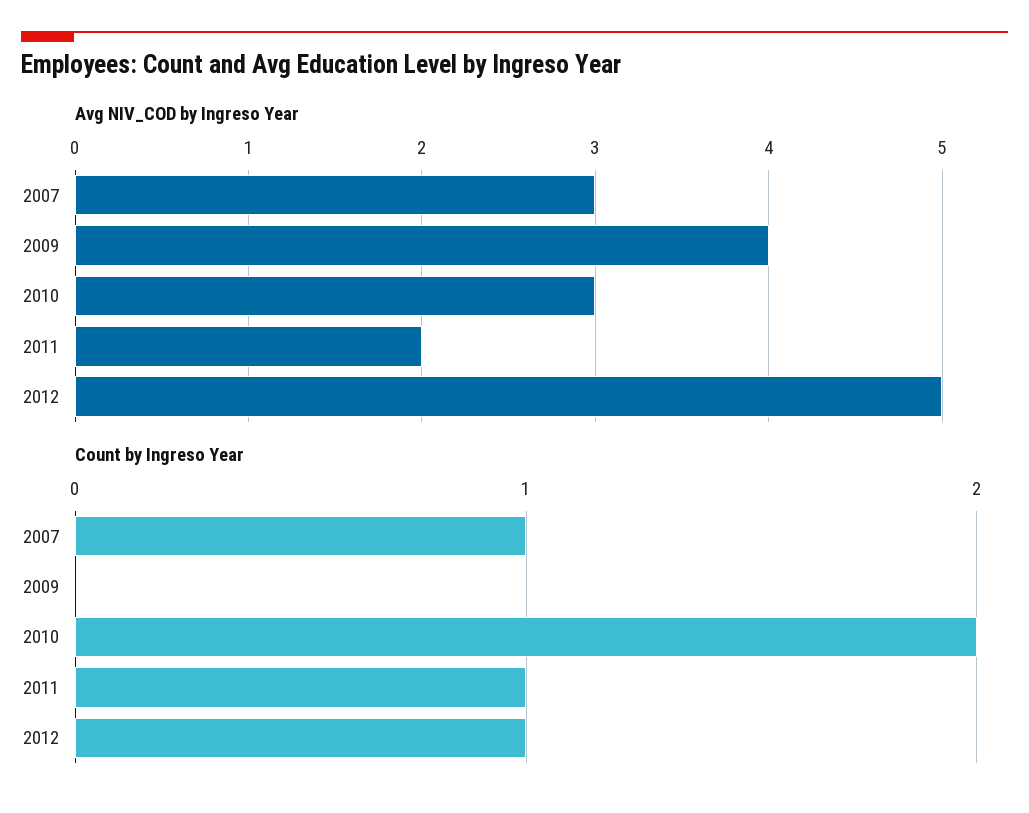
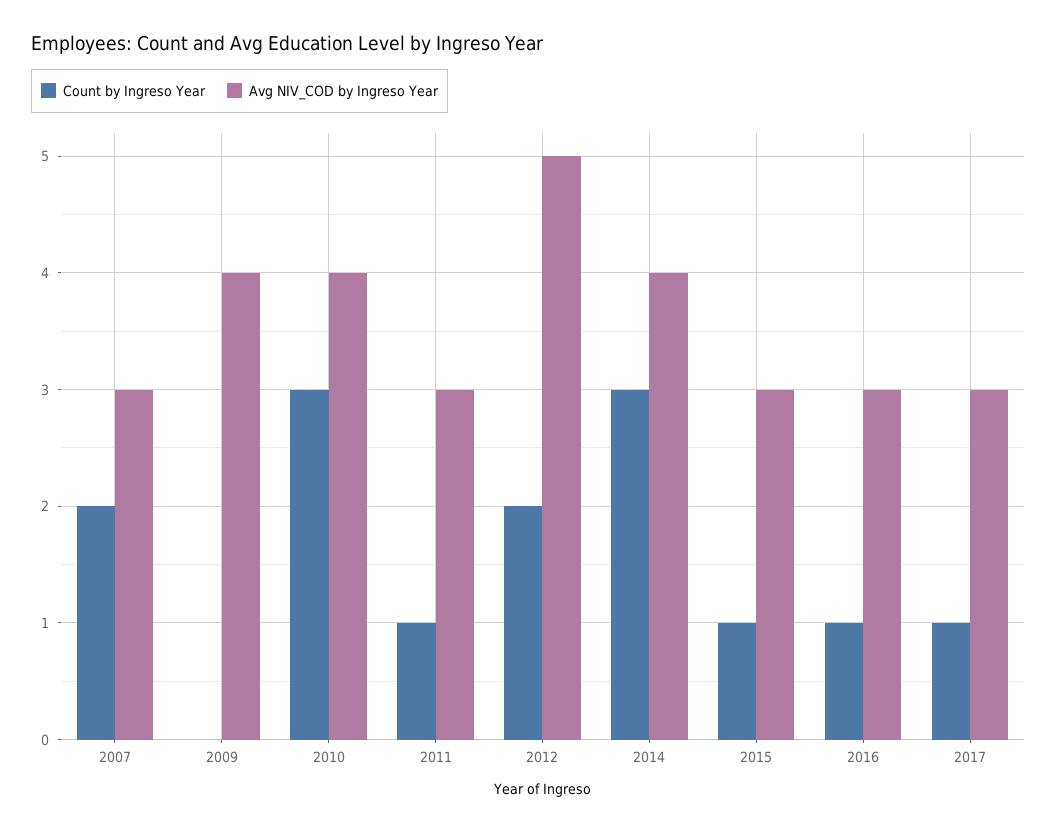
Avg NIV_COD by Ingreso Year, 2010: 3 -> 4
Avg NIV_COD by Ingreso Year, 2011: 2 -> 3
Count by Ingreso Year, 2007: 1 -> 2
Count by Ingreso Year, 2010: 2 -> 3
Count by Ingreso Year, 2012: 1 -> 2
Count by Ingreso Year, 2014: none -> 3
Avg NIV_COD by Ingreso Year, 2014: none -> 4
Count by Ingreso Year, 2015: none -> 1
Avg NIV_COD by Ingreso Year, 2015: none -> 3
Count by Ingreso Year, 2016: none -> 1
Avg NIV_COD by Ingreso Year, 2016: none -> 3
Count by Ingreso Year, 2017: none -> 1
Avg NIV_COD by Ingreso Year, 2017: none -> 3

